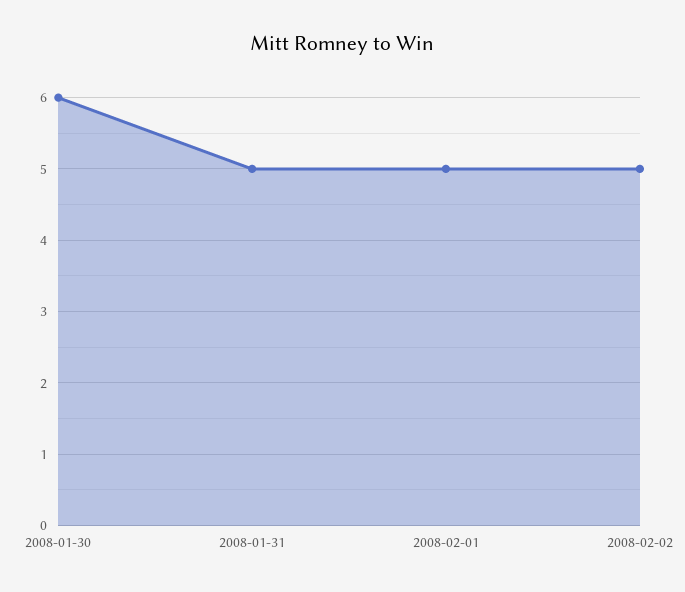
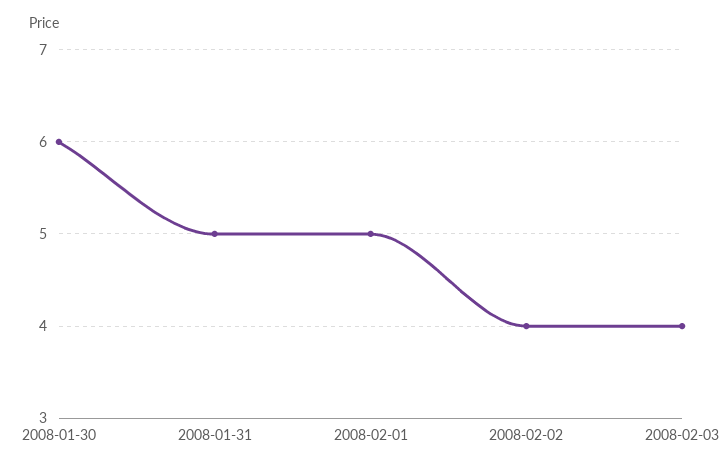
2008-02-02: 5 -> 4
2008-02-03: none -> 4

